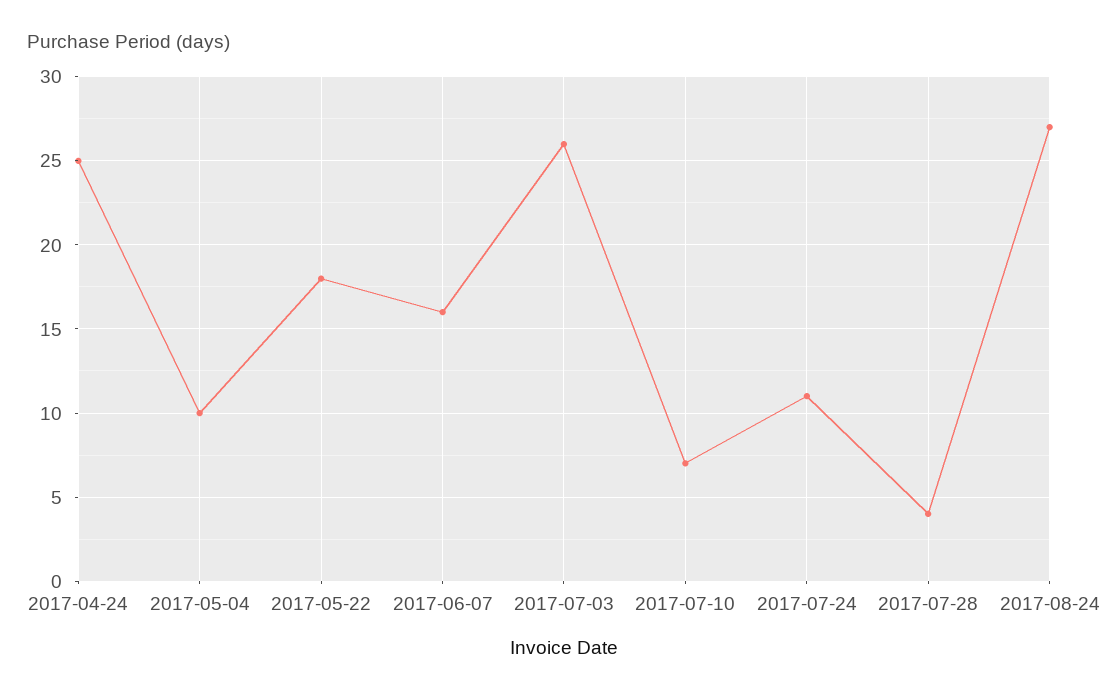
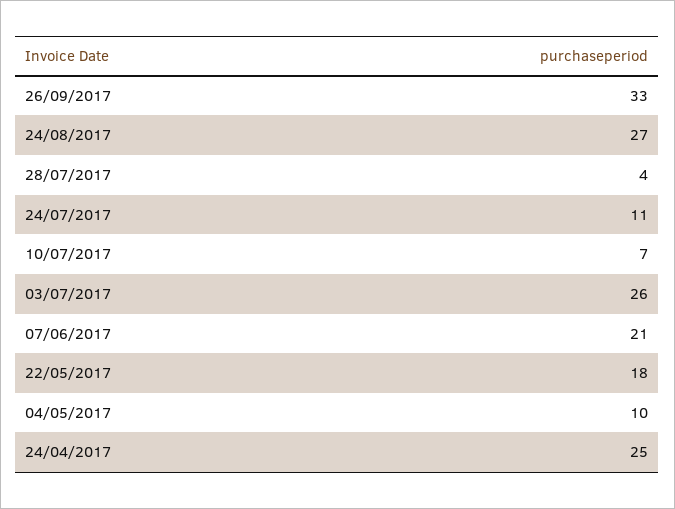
2017-06-07: 16 -> 21
26/09/2017: none -> 33

